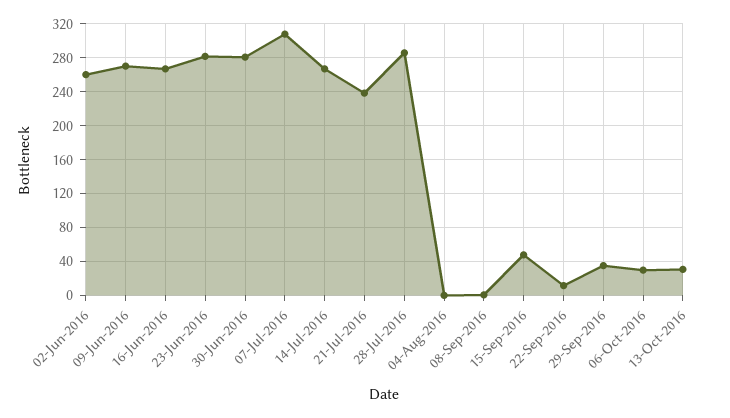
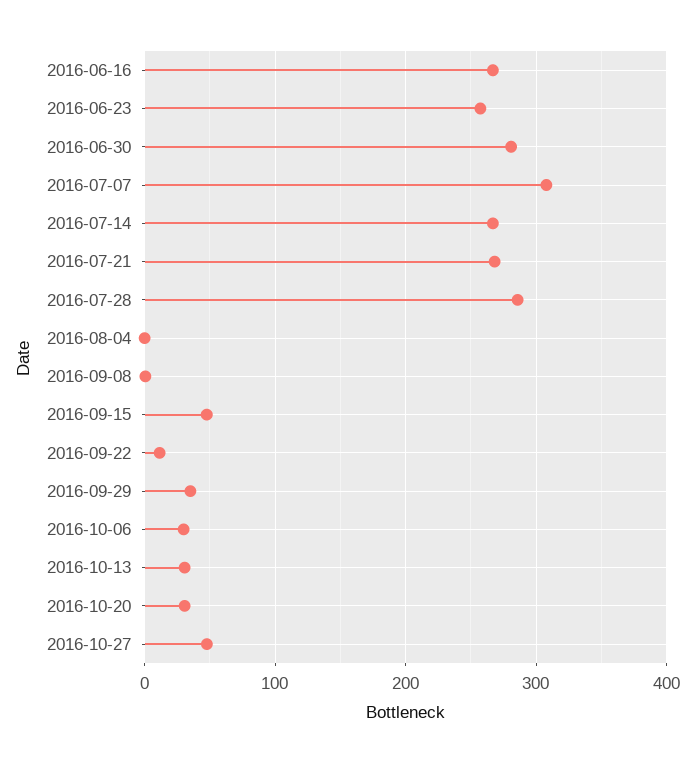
02-Jun-2016: 260 -> none
09-Jun-2016: 270 -> none
23-Jun-2016: 280 -> 260
21-Jul-2016: 240 -> 270
2016-10-20: none -> 30
2016-10-27: none -> 50

